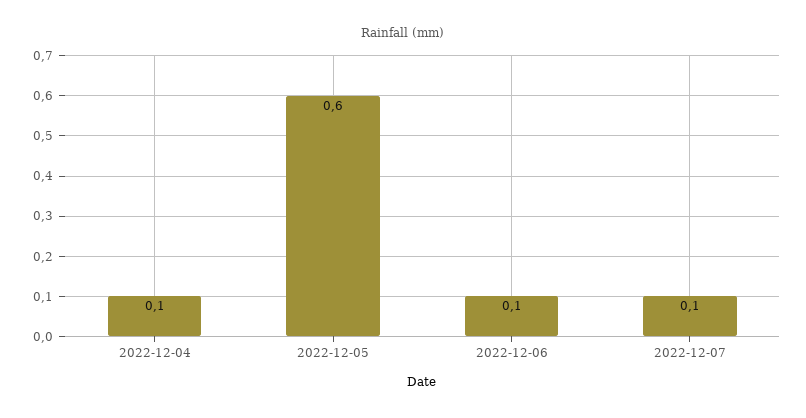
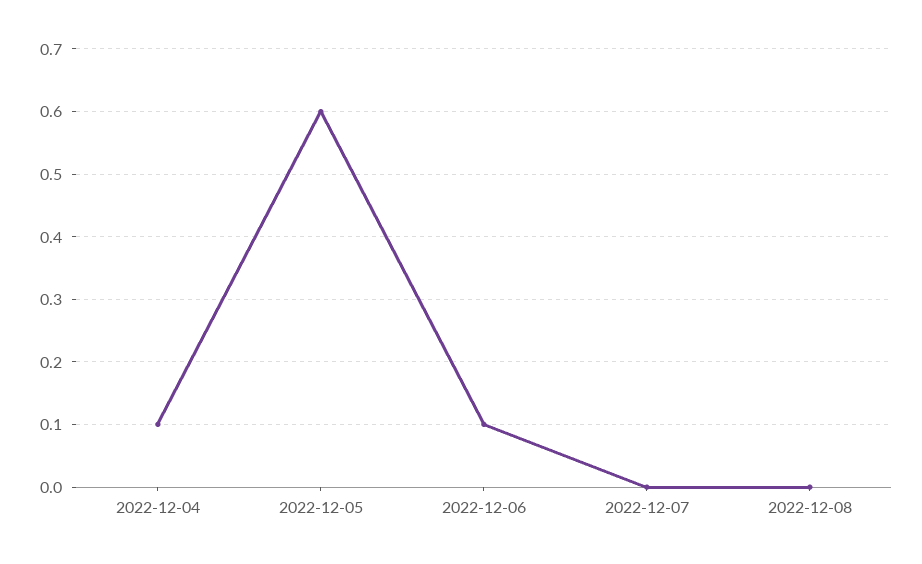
2022-12-07: 0.1 -> 0
2022-12-08: none -> 0

